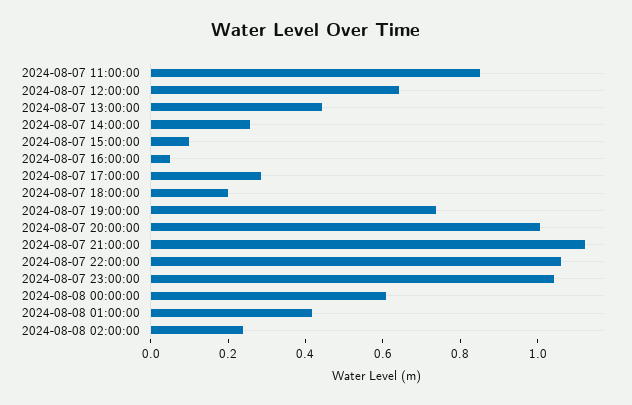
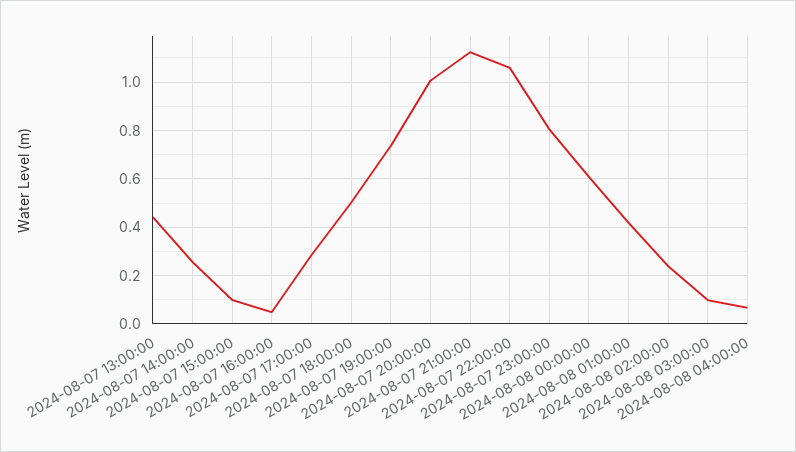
2024-08-07 11:00:00: 0.85 -> none
2024-08-07 12:00:00: 0.65 -> none
2024-08-07 18:00:00: 0.2 -> 0.5
2024-08-07 23:00:00: 1.05 -> 0.8
2024-08-08 03:00:00: none -> 0.1
2024-08-08 04:00:00: none -> 0.075

